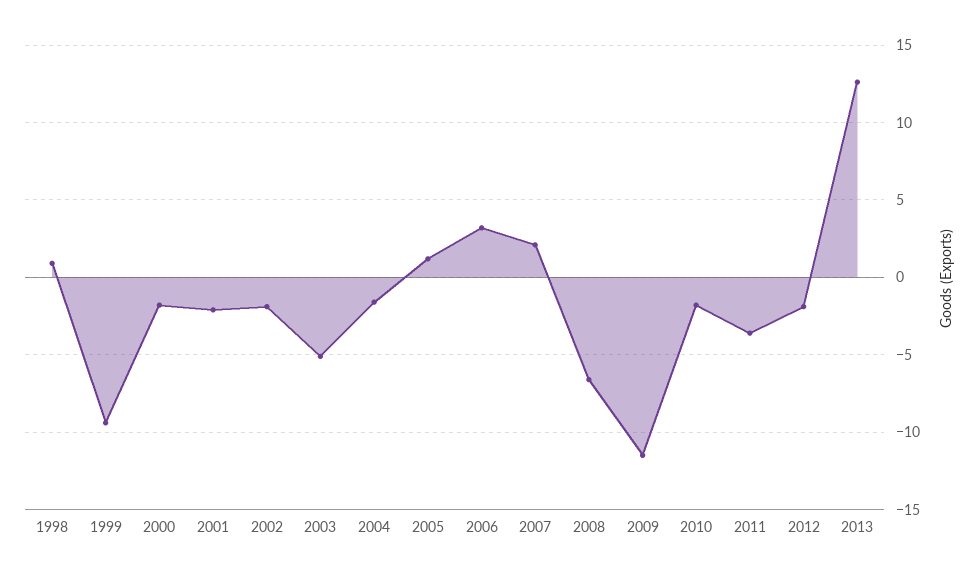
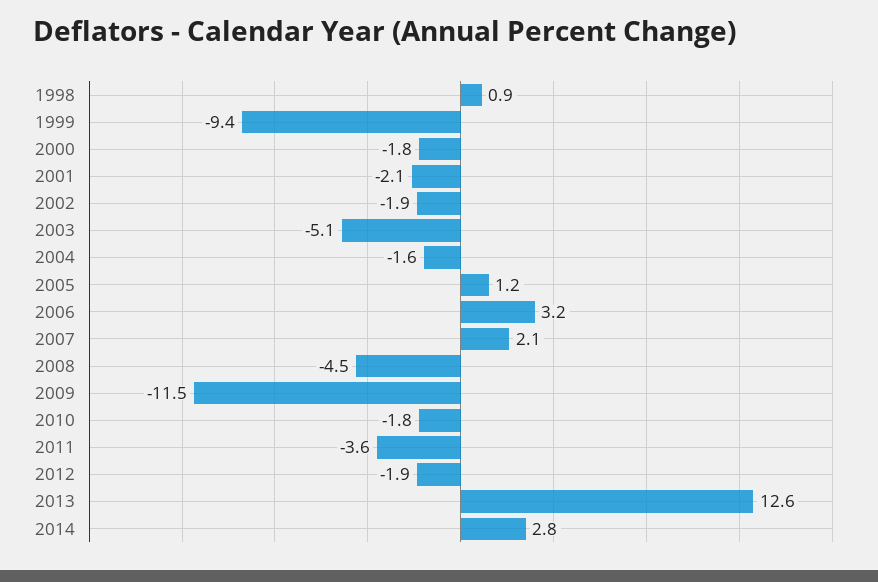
2008: -6.5 -> -4.5
2014: none -> 2.8

